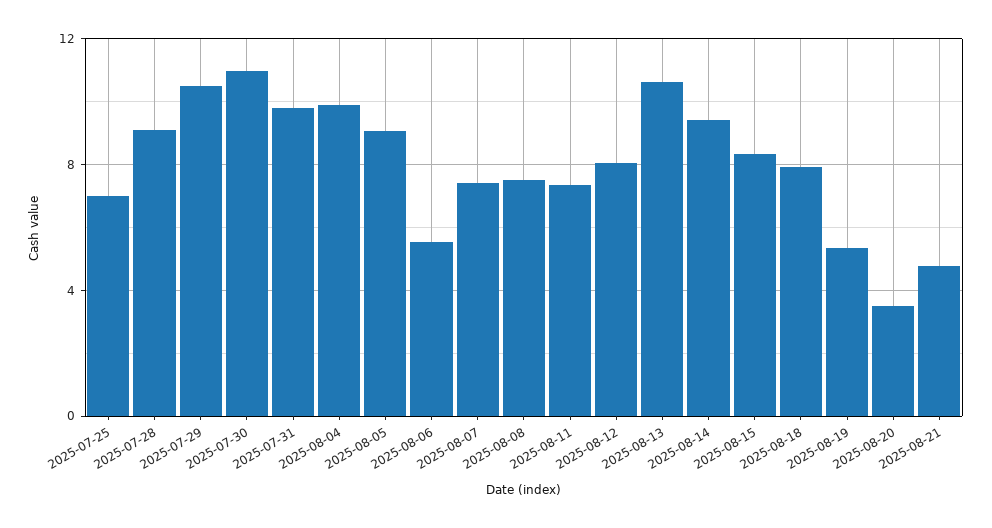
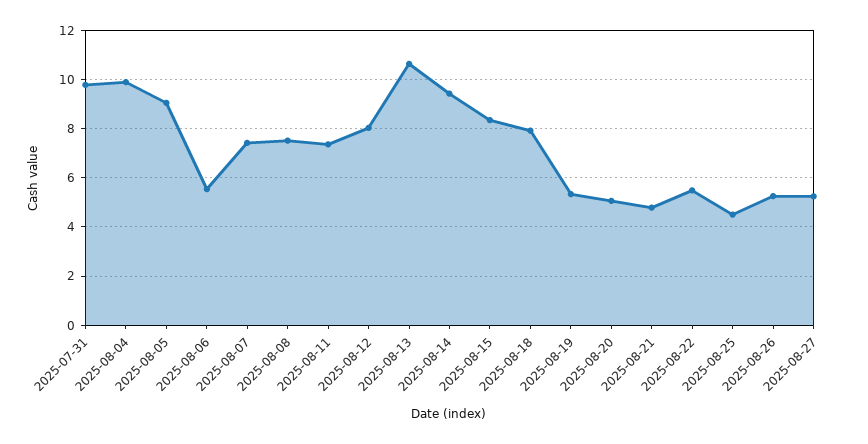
2025-07-25: 7 -> none
2025-07-28: 9 -> none
2025-07-29: 10.5 -> none
2025-07-30: 11 -> none
2025-08-20: 3.5 -> 5
2025-08-22: none -> 5.5
2025-08-25: none -> 4.5
2025-08-26: none -> 5.25
2025-08-27: none -> 5.25

